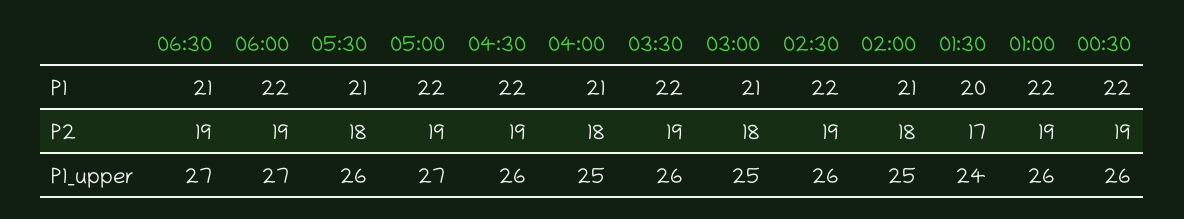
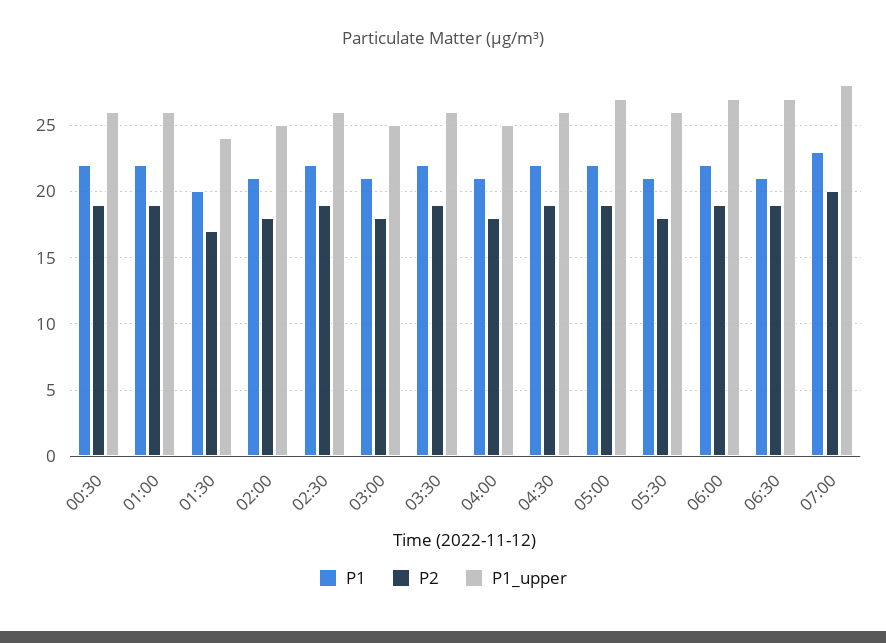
P1, 07:00: none -> 23
P2, 07:00: none -> 20
P1_upper, 07:00: none -> 28

